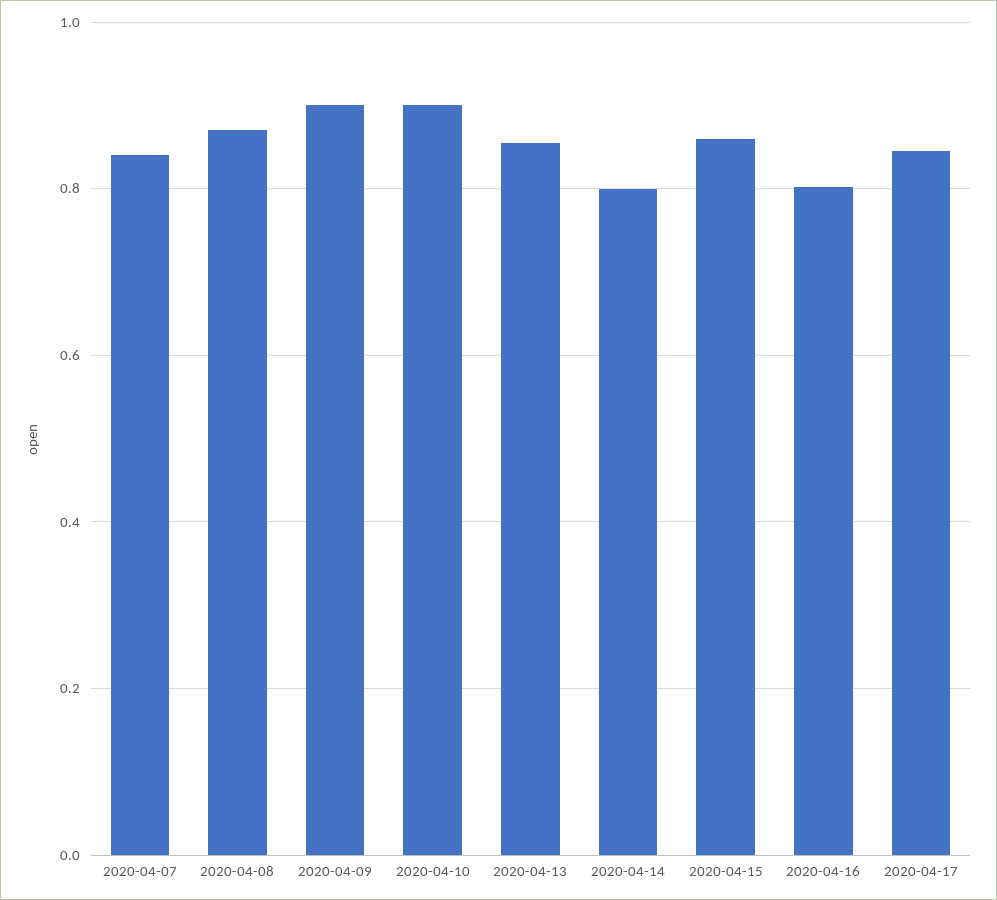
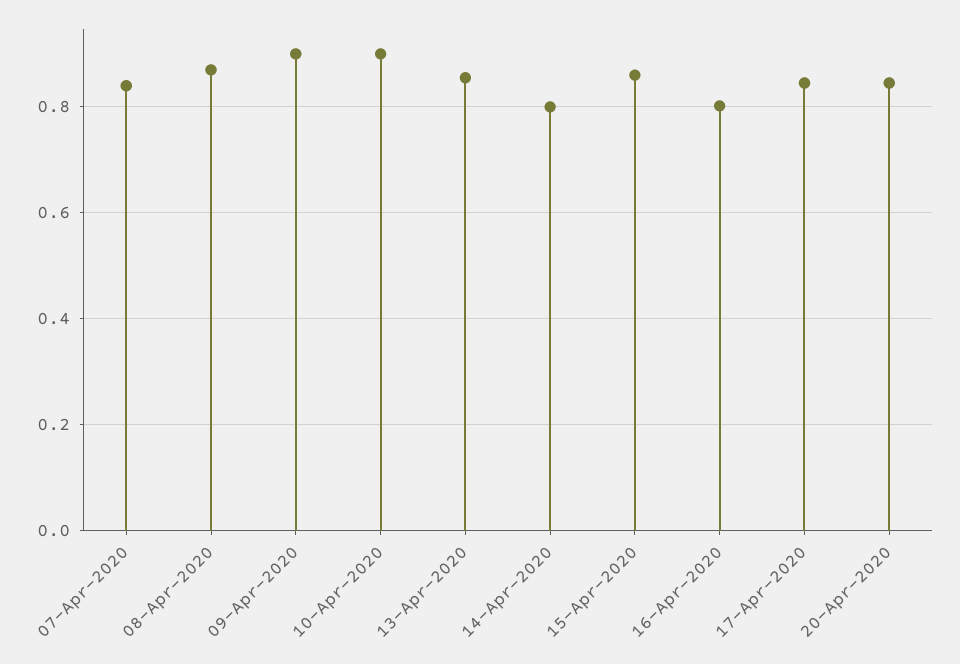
20-Apr-2020: none -> 0.84

